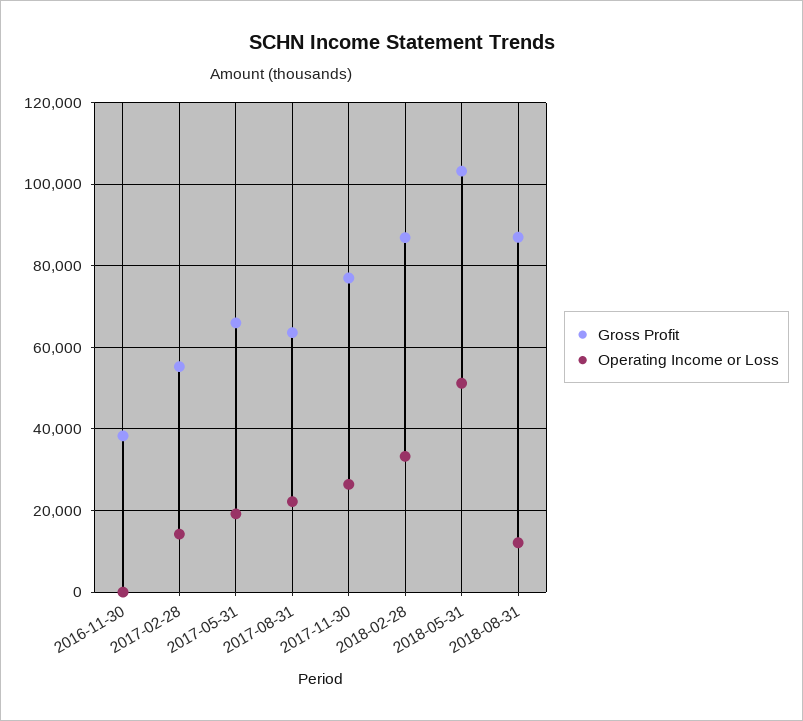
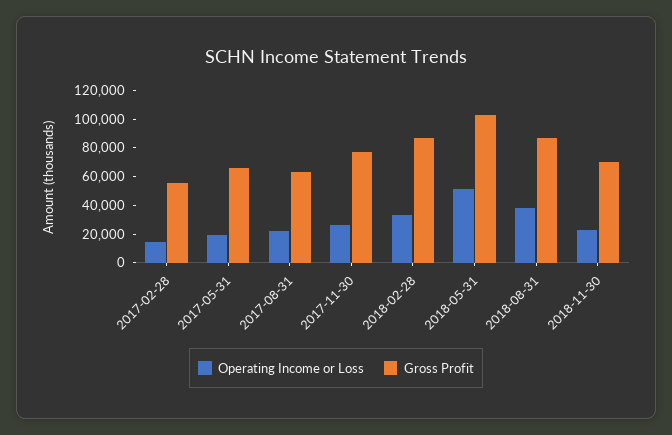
Gross Profit, 2016-11-30: 38000 -> none
Operating Income or Loss, 2016-11-30: 0 -> none
Operating Income or Loss, 2018-08-31: 12000 -> 40000
Operating Income or Loss, 2018-11-30: none -> 20000
Gross Profit, 2018-11-30: none -> 70000

